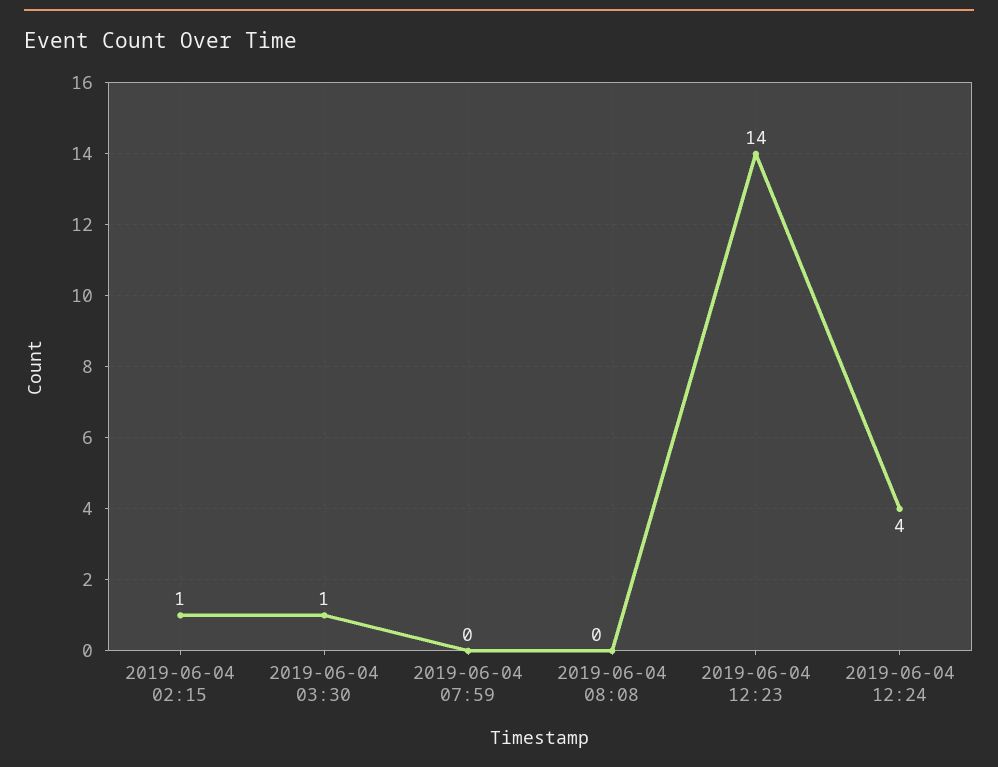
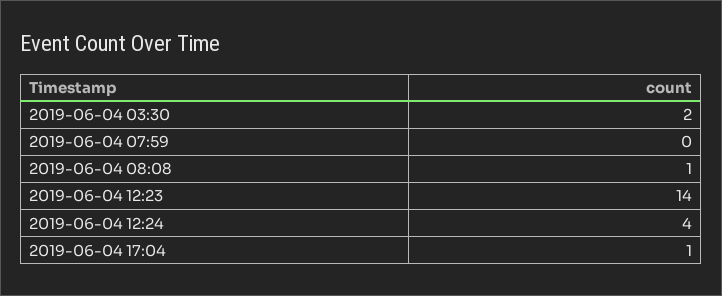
2019-06-04 02:15: 1 -> none
2019-06-04 03:30: 1 -> 2
2019-06-04 08:08: 0 -> 1
2019-06-04 17:04: none -> 1

